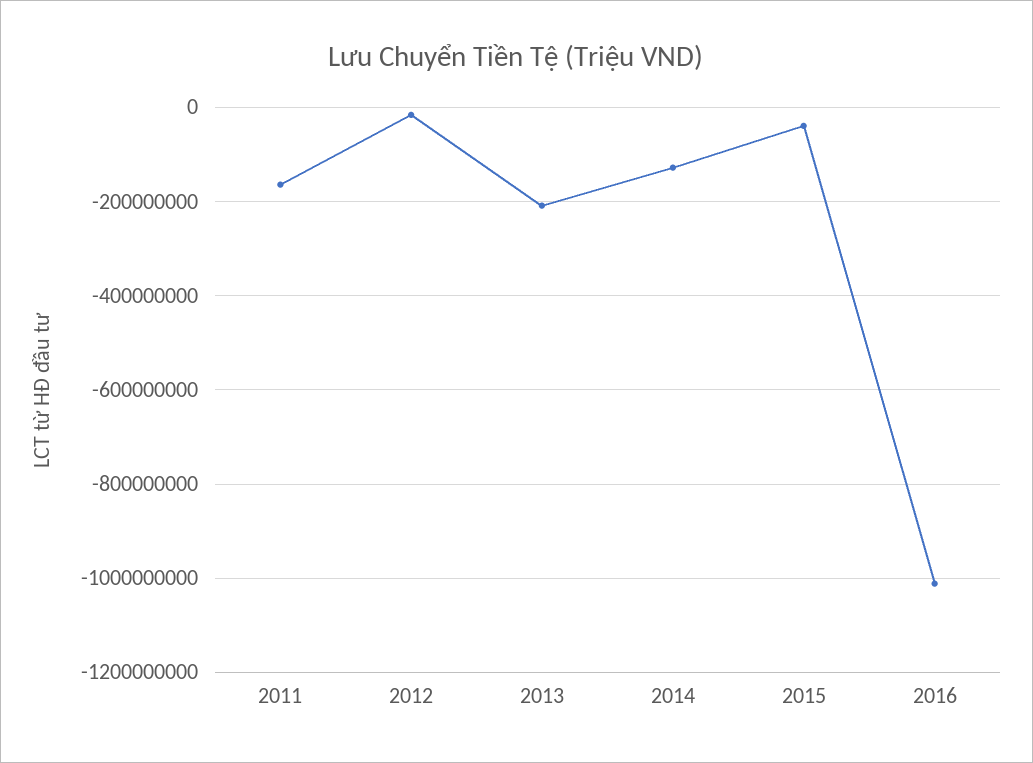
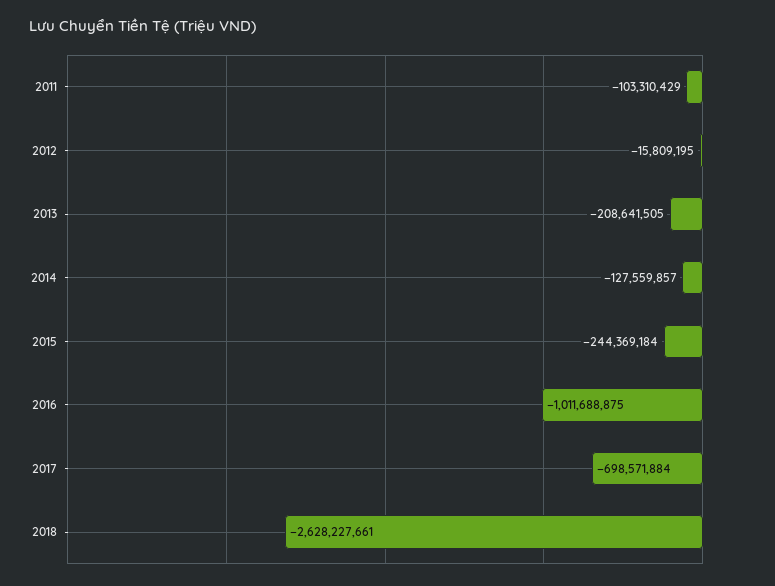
2011: -160000000 -> -103310429
2015: -40000000 -> -244369184
2017: none -> -698571884
2018: none -> -2628227661

